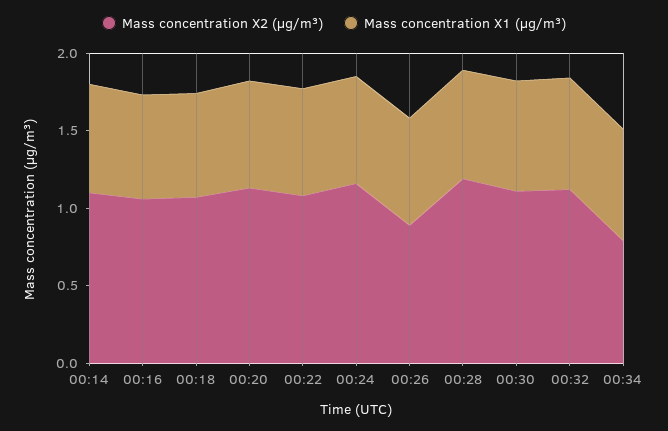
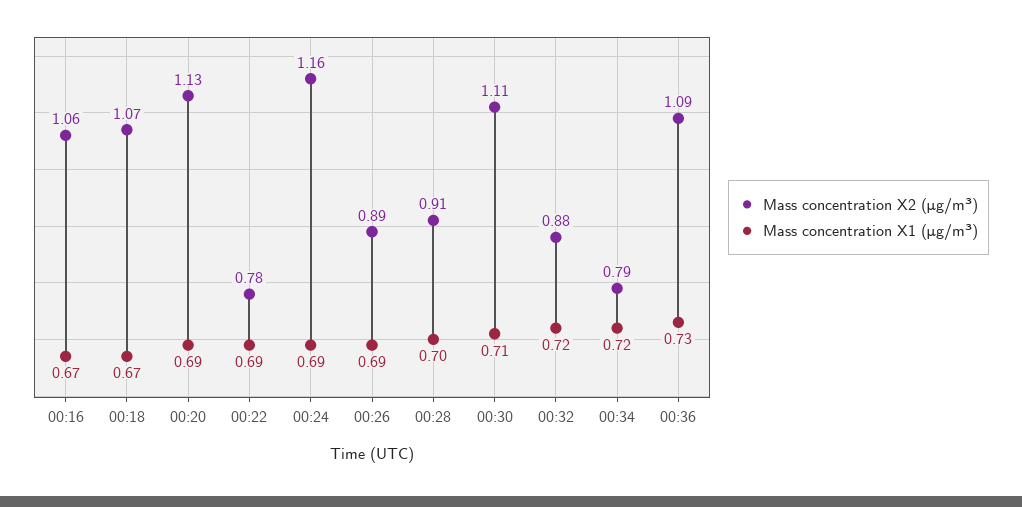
Mass concentration X2 (μg/m³), 00:14: 1.1 -> none
Mass concentration X1 (μg/m³), 00:14: 0.7 -> none
Mass concentration X2 (μg/m³), 00:22: 1.1 -> 0.78
Mass concentration X2 (μg/m³), 00:28: 1.2 -> 0.91
Mass concentration X2 (μg/m³), 00:32: 1.1 -> 0.88
Mass concentration X2 (μg/m³), 00:36: none -> 1.09
Mass concentration X1 (μg/m³), 00:36: none -> 0.73

